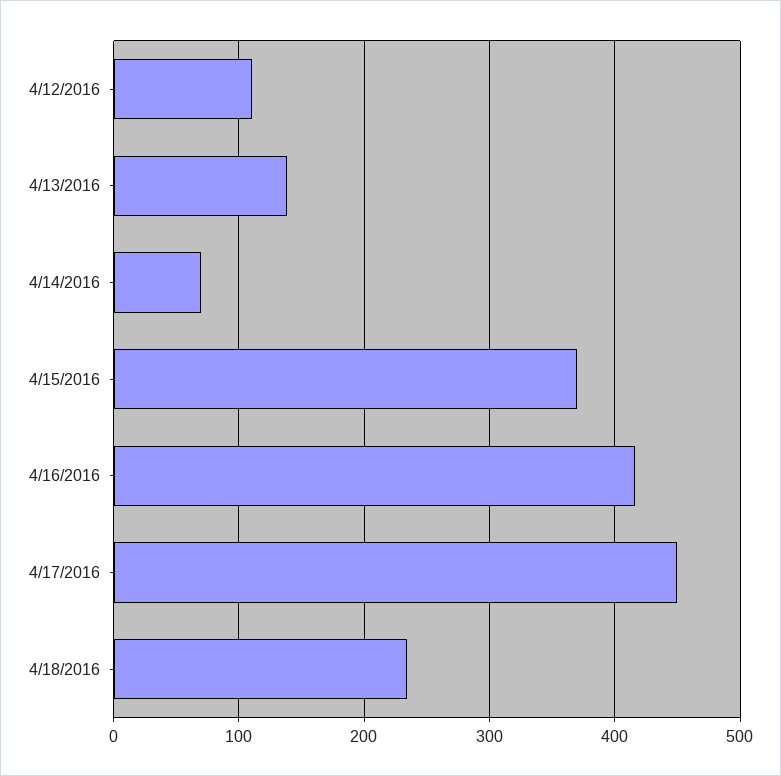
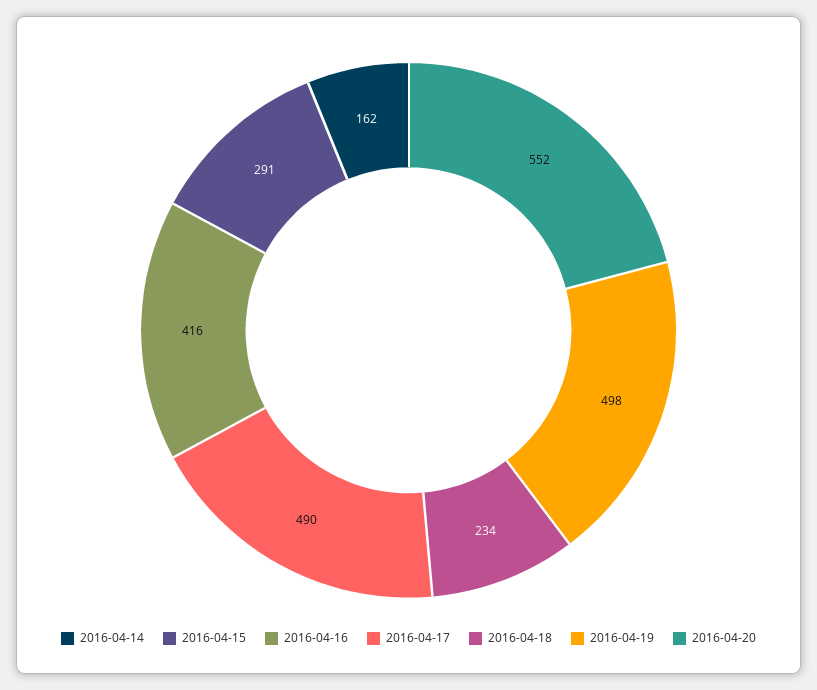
4/12/2016: 110 -> none
4/13/2016: 140 -> none
4/14/2016: 70 -> 162
4/15/2016: 370 -> 291
4/17/2016: 450 -> 490
2016-04-19: none -> 498
2016-04-20: none -> 552

